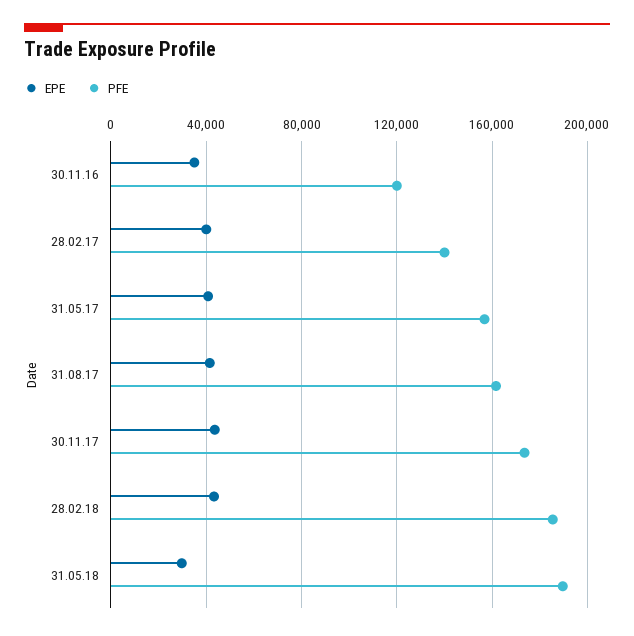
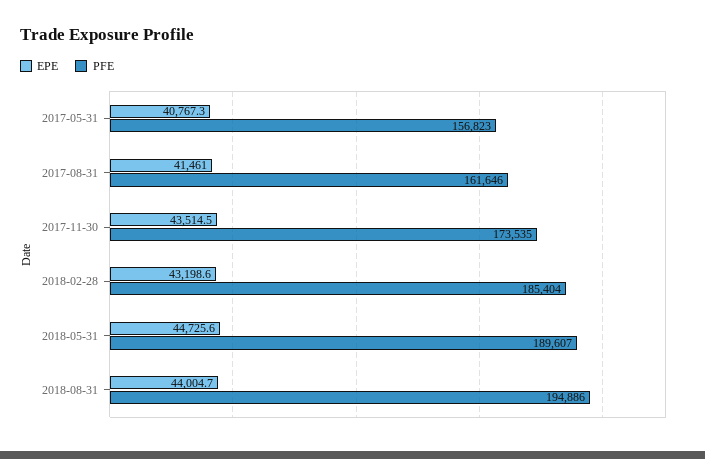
EPE, 30.11.16: 35000 -> none
PFE, 30.11.16: 120000 -> none
EPE, 28.02.17: 40000 -> none
PFE, 28.02.17: 140000 -> none
EPE, 31.05.18: 30000 -> 44725.6
EPE, 2018-08-31: none -> 44004.7
PFE, 2018-08-31: none -> 194886

